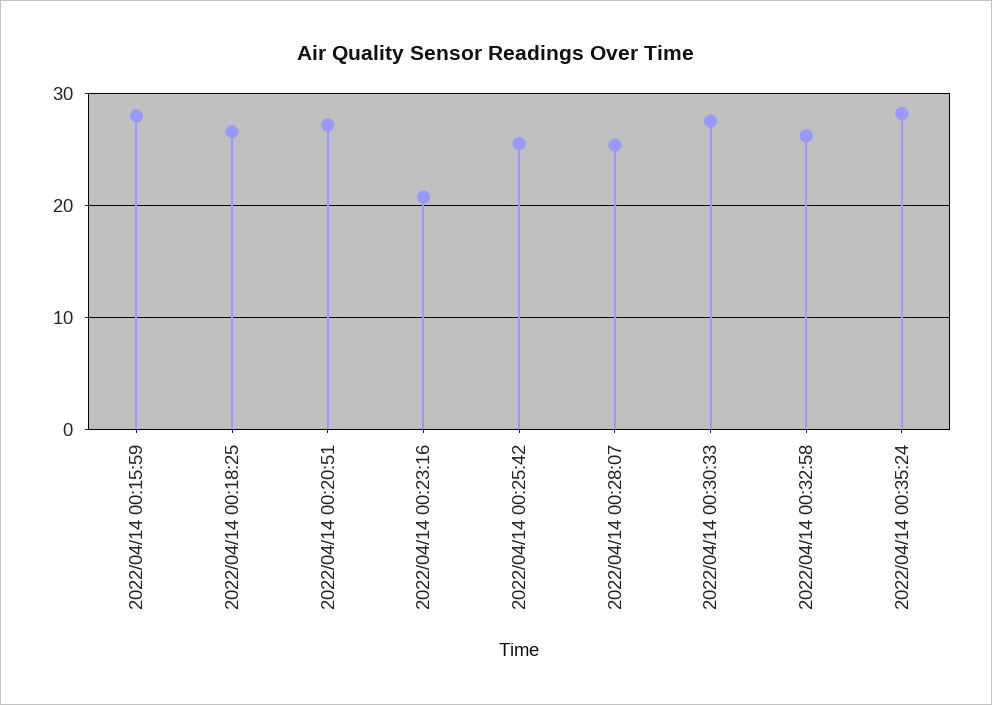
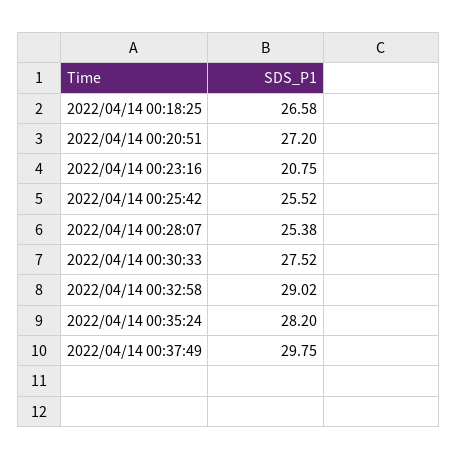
2022/04/14 00:15:59: 28 -> none
2022/04/14 00:32:58: 26 -> 29.02
2022/04/14 00:37:49: none -> 29.75

